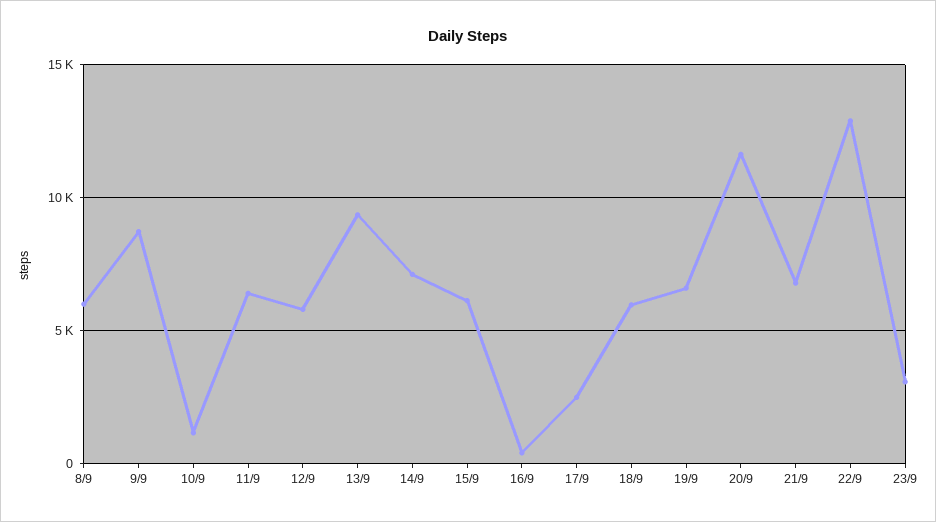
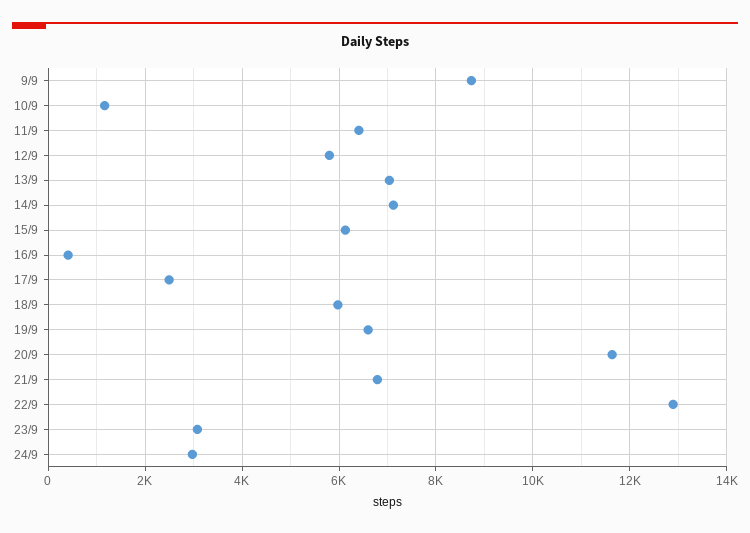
8/9: 6000 -> none
13/9: 9500 -> 7000
24/9: none -> 3000

